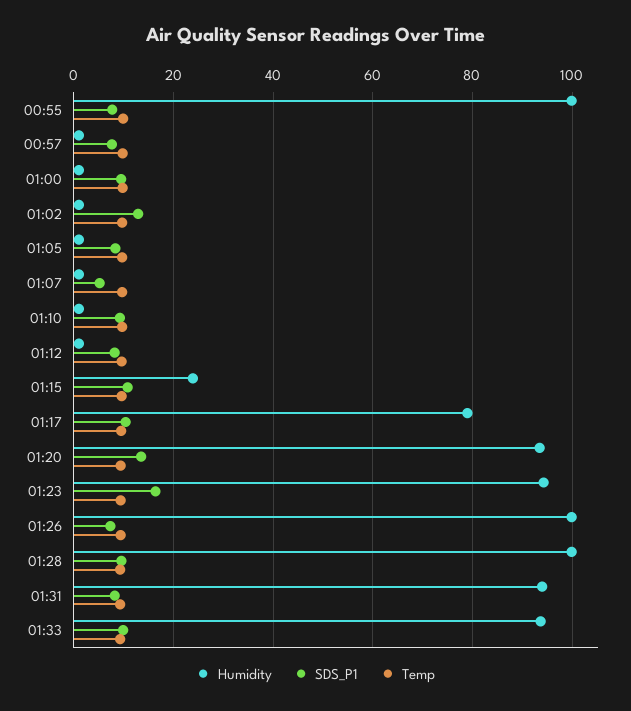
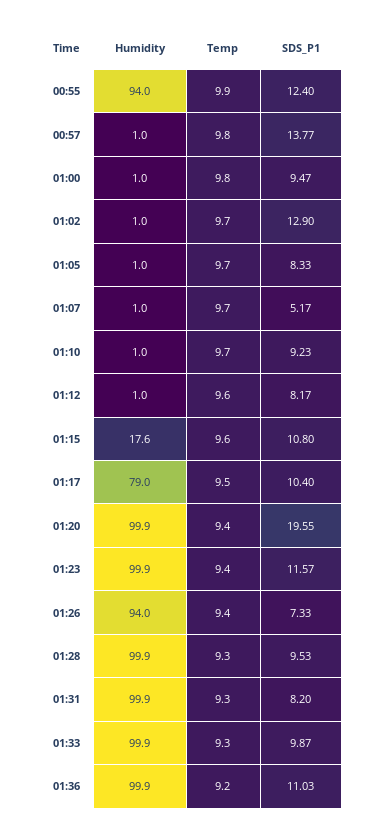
Humidity, 00:55: 100 -> 94
SDS_P1, 00:55: 8 -> 12.4
SDS_P1, 00:57: 8 -> 13.77
Humidity, 01:15: 24 -> 17.6
Humidity, 01:20: 94 -> 99.9
SDS_P1, 01:20: 14 -> 19.55
Humidity, 01:23: 94 -> 99.9
SDS_P1, 01:23: 16 -> 11.57
Humidity, 01:26: 100 -> 94
Humidity, 01:31: 94 -> 99.9
Humidity, 01:33: 94 -> 99.9
Humidity, 01:36: none -> 99.9
Temp, 01:36: none -> 9.2
SDS_P1, 01:36: none -> 11.03

